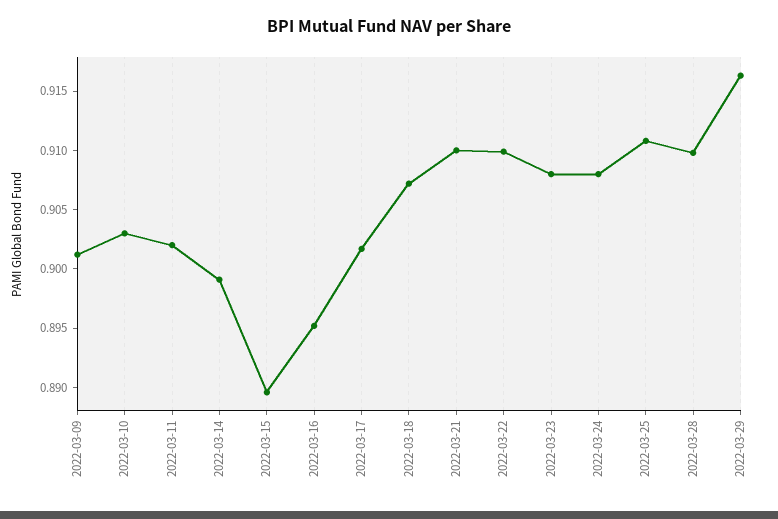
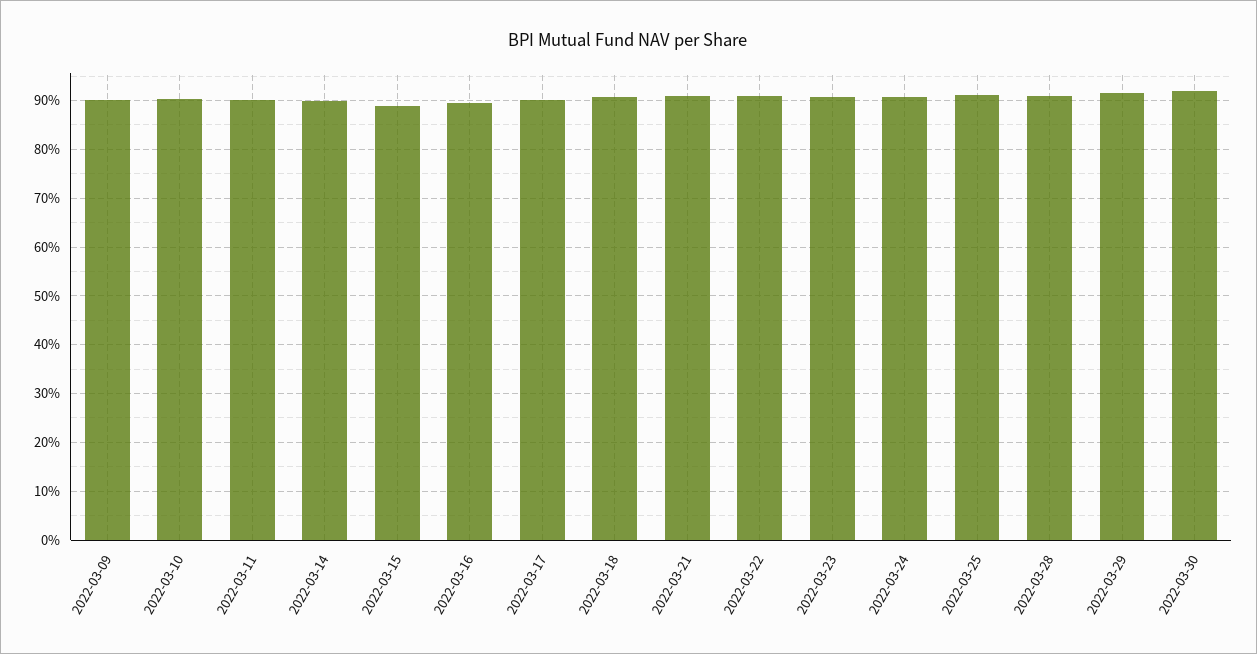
2022-03-30: none -> 0.92

